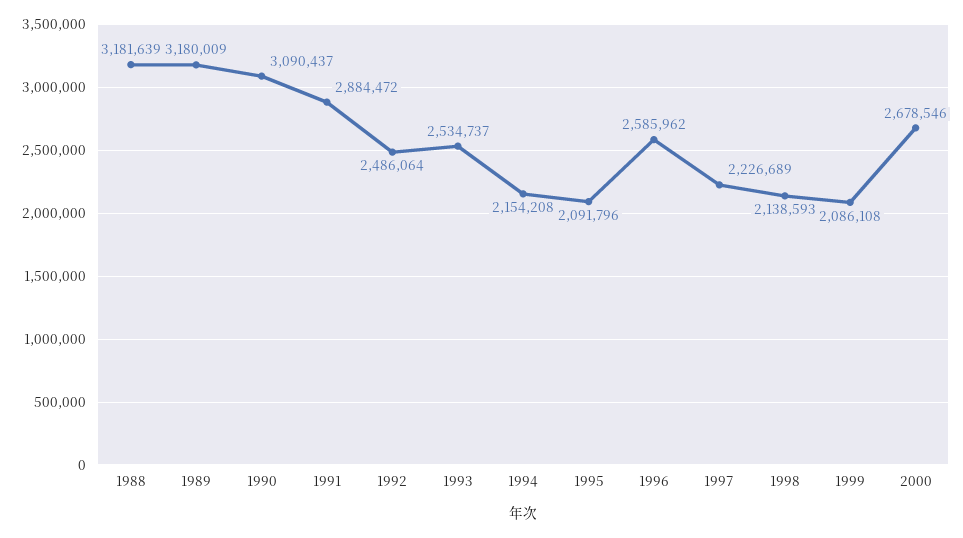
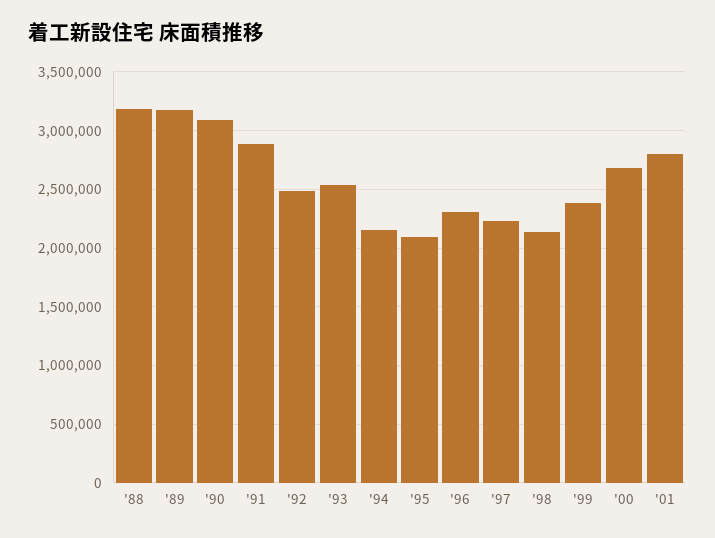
1996: 2585962 -> 2300000
1999: 2086108 -> 2400000
'01: none -> 2800000

